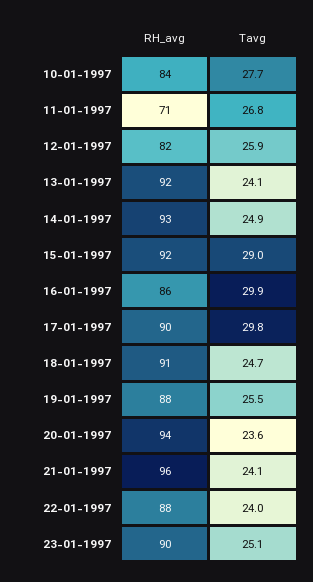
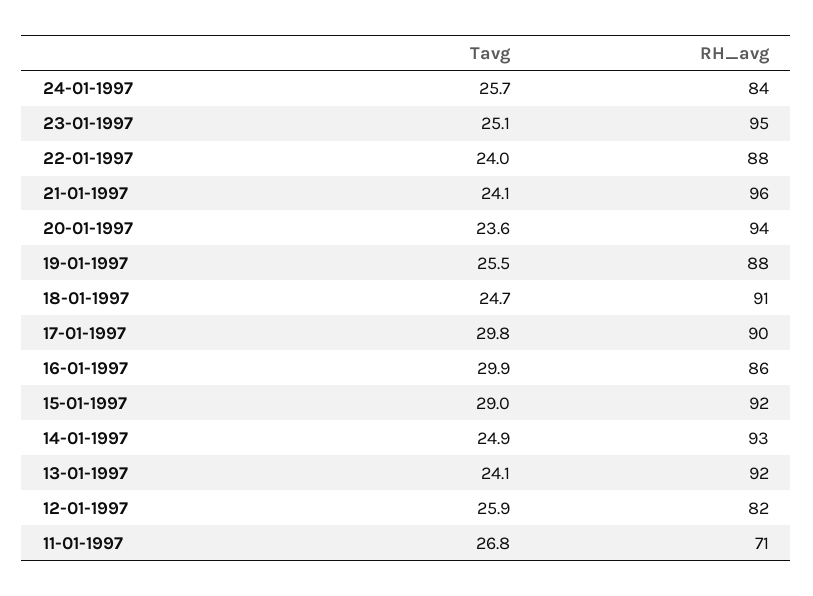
RH_avg, 10-01-1997: 84 -> none
Tavg, 10-01-1997: 27.7 -> none
RH_avg, 23-01-1997: 90 -> 95
Tavg, 24-01-1997: none -> 25.7
RH_avg, 24-01-1997: none -> 84

